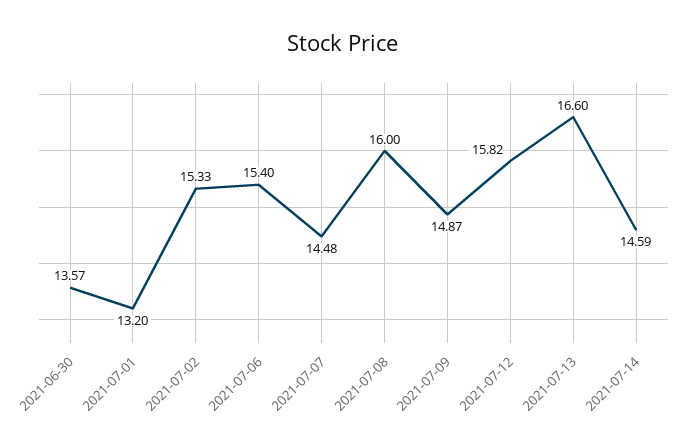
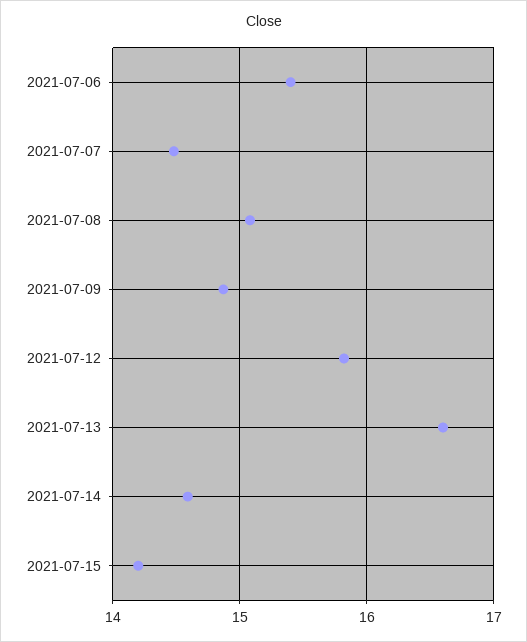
2021-06-30: 13.57 -> none
2021-07-01: 13.2 -> none
2021-07-02: 15.33 -> none
2021-07-08: 16 -> 15.1
2021-07-15: none -> 14.2

